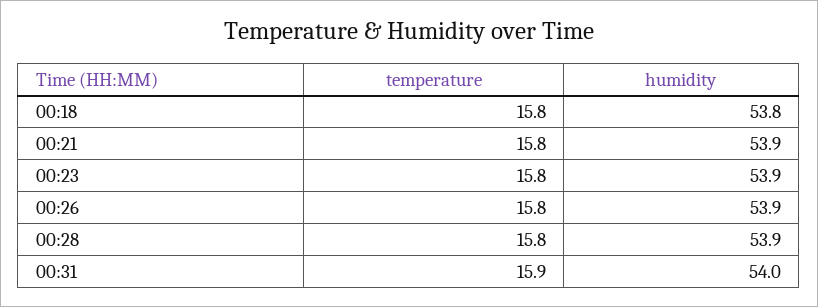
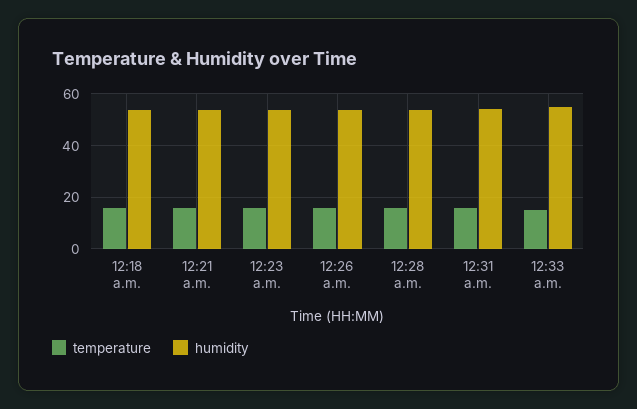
temperature, 12:33 a.m.: none -> 15
humidity, 12:33 a.m.: none -> 55

